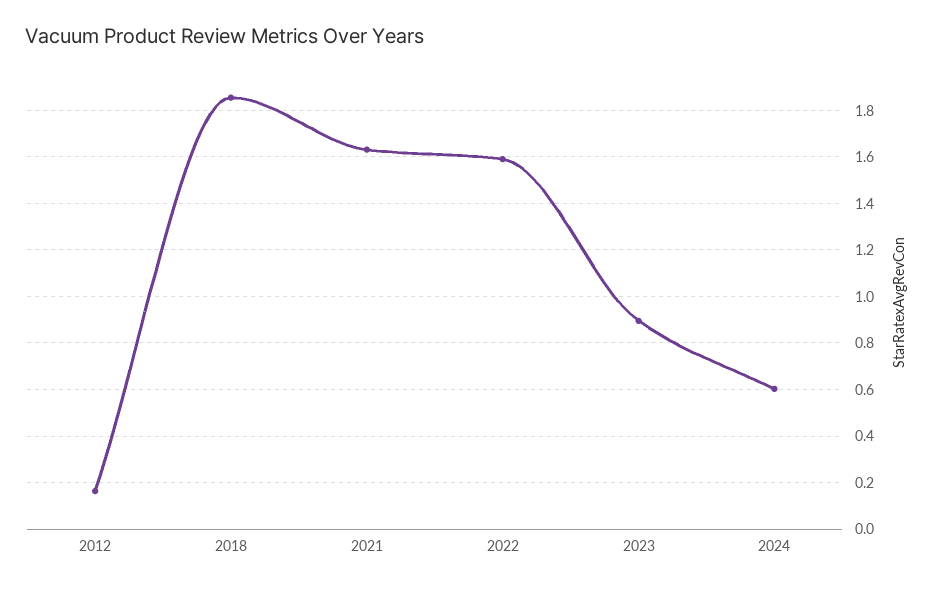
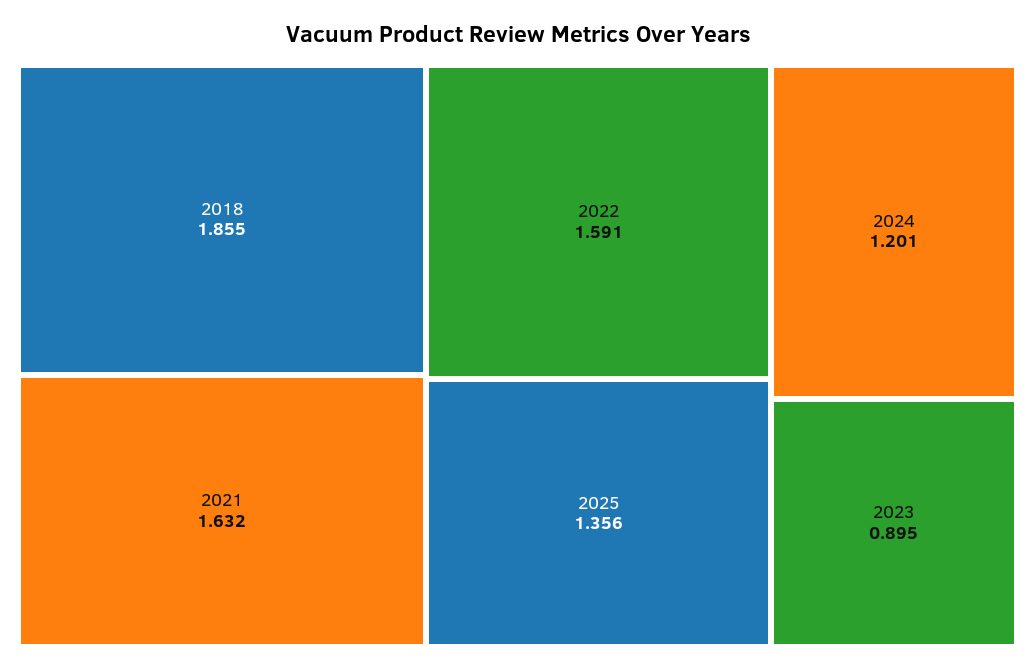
2012: 0.15 -> none
2024: 0.6 -> 1.201
2025: none -> 1.356

